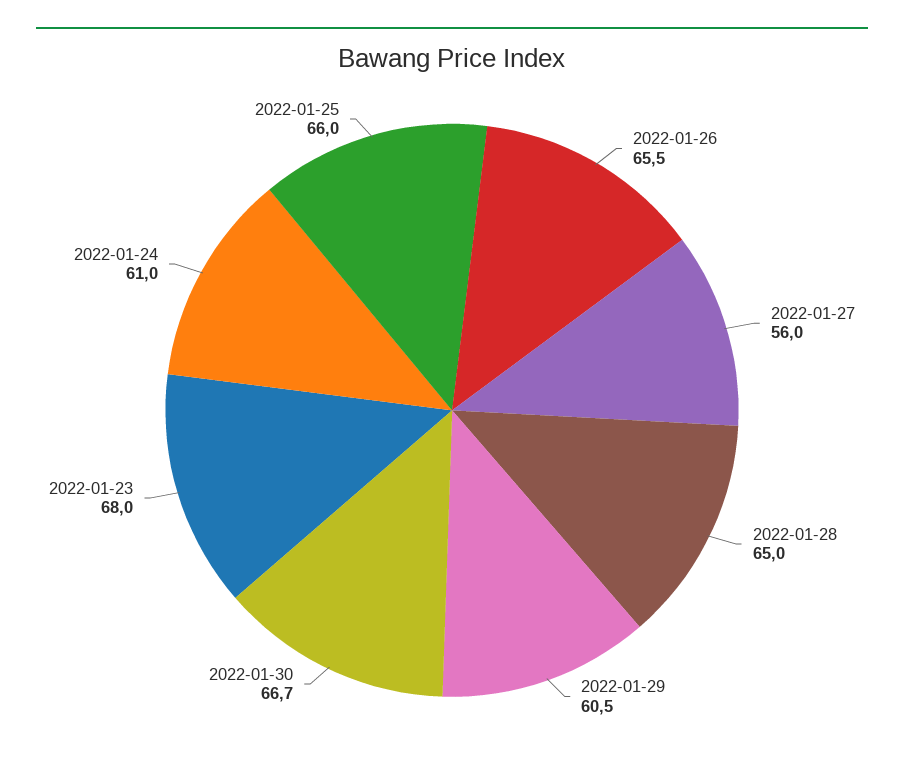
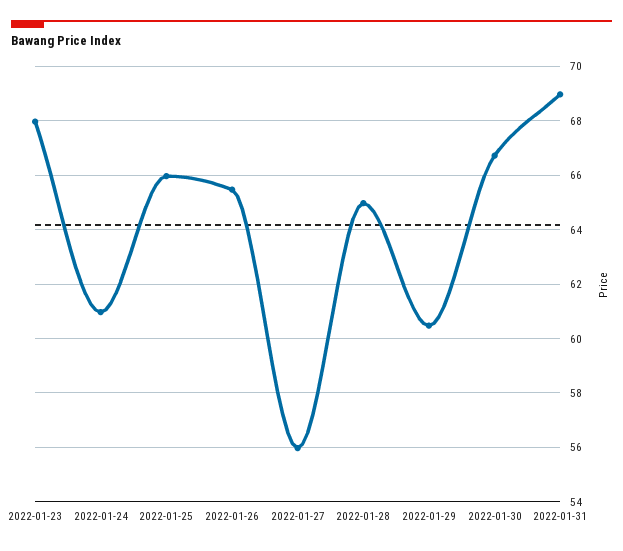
2022-01-31: none -> 69

